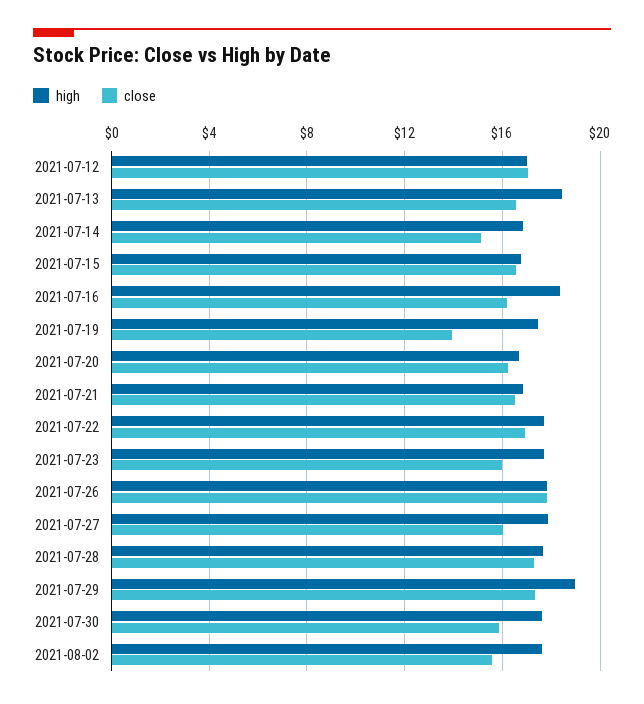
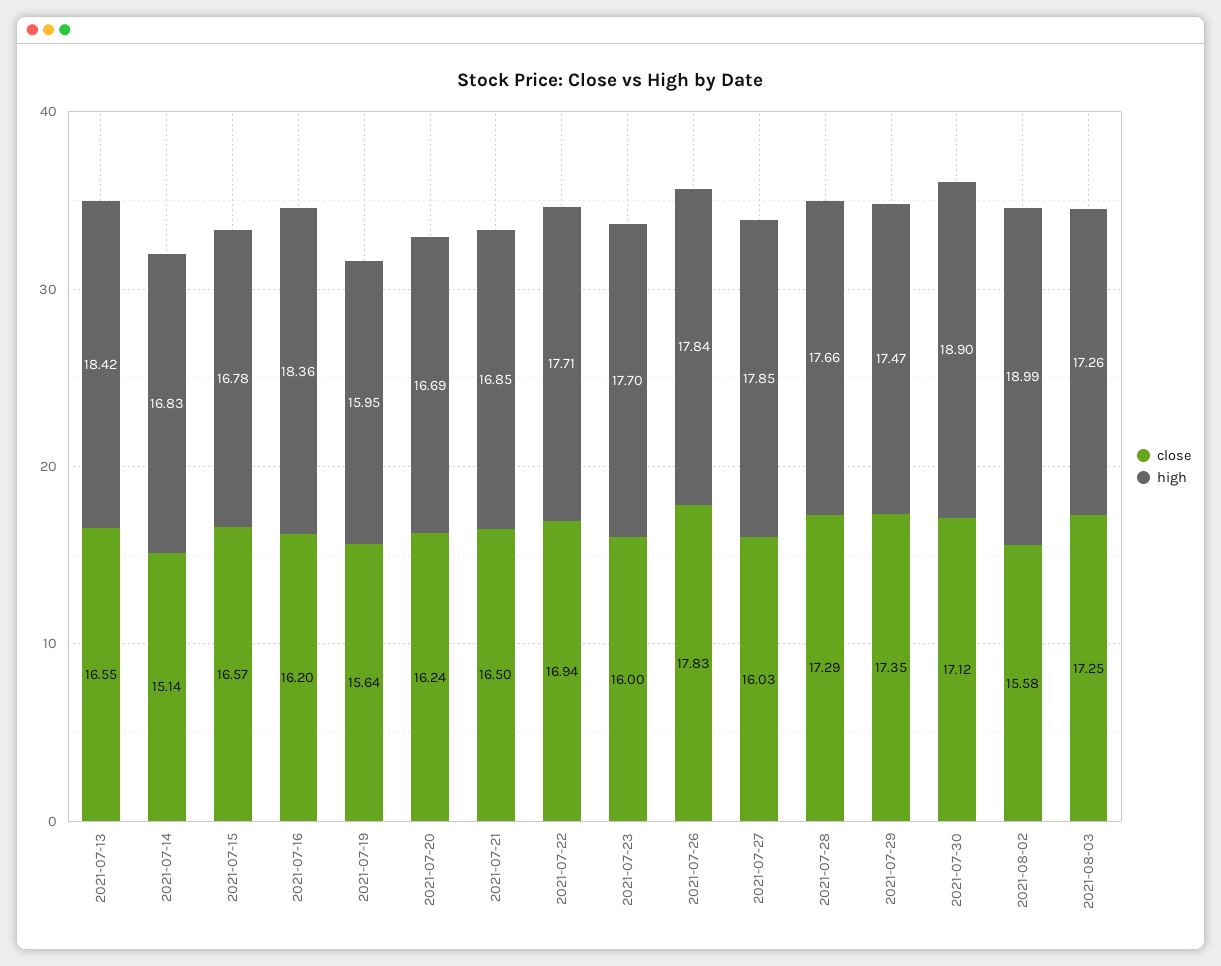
high, 2021-07-12: 17 -> none
close, 2021-07-12: 17 -> none
high, 2021-07-19: 17.5 -> 15.95
close, 2021-07-19: 14 -> 15.64
high, 2021-07-29: 19 -> 17.47
high, 2021-07-30: 17.5 -> 18.9
close, 2021-07-30: 16 -> 17.12
high, 2021-08-02: 17.5 -> 18.99
close, 2021-08-03: none -> 17.25
high, 2021-08-03: none -> 17.26

